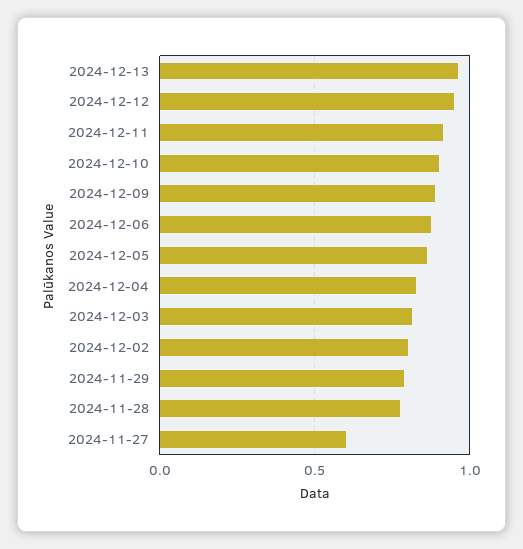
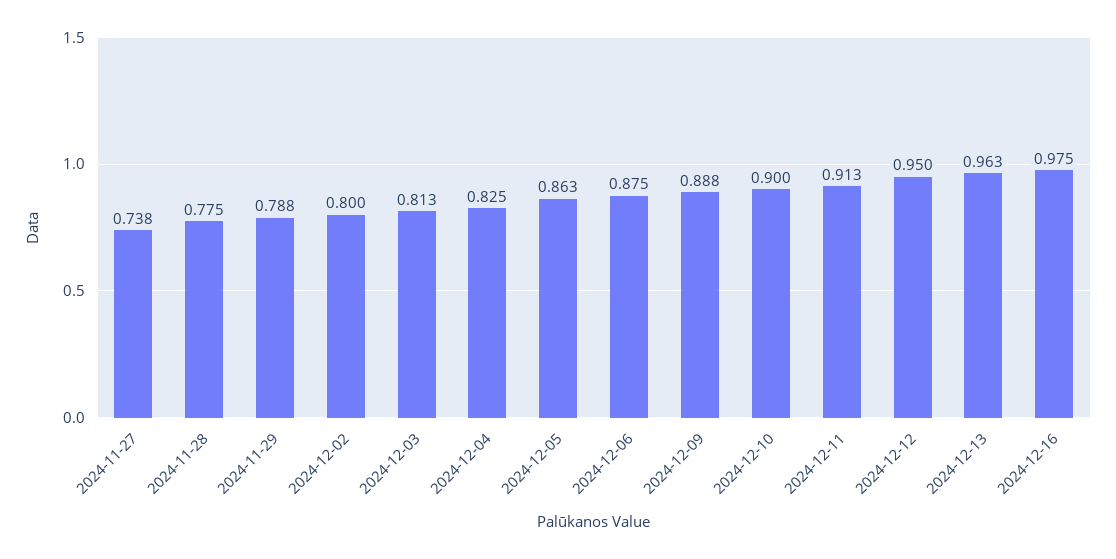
2024-11-27: 0.6 -> 0.738
2024-12-16: none -> 0.975

